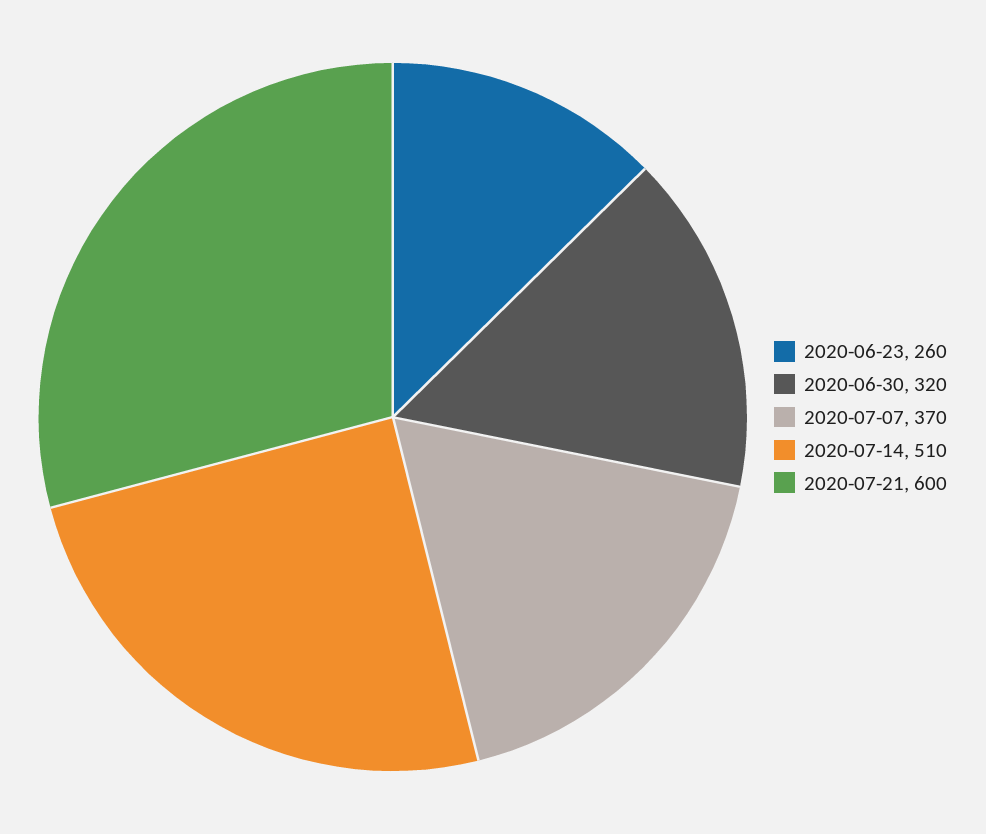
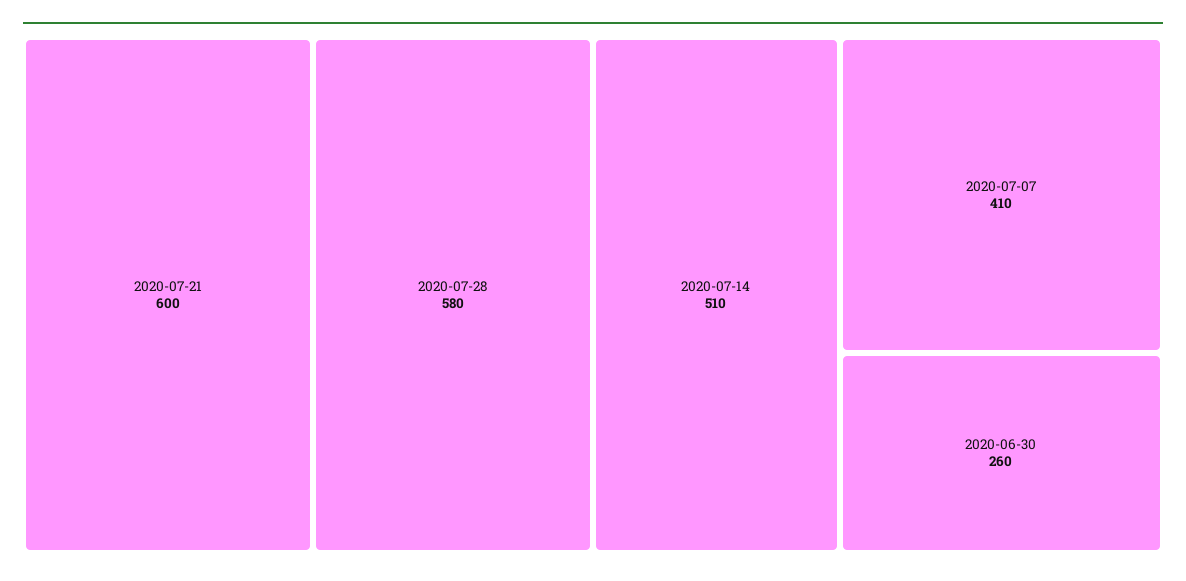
2020-06-23: 260 -> none
2020-06-30: 320 -> 260
2020-07-07: 370 -> 410
2020-07-28: none -> 580

